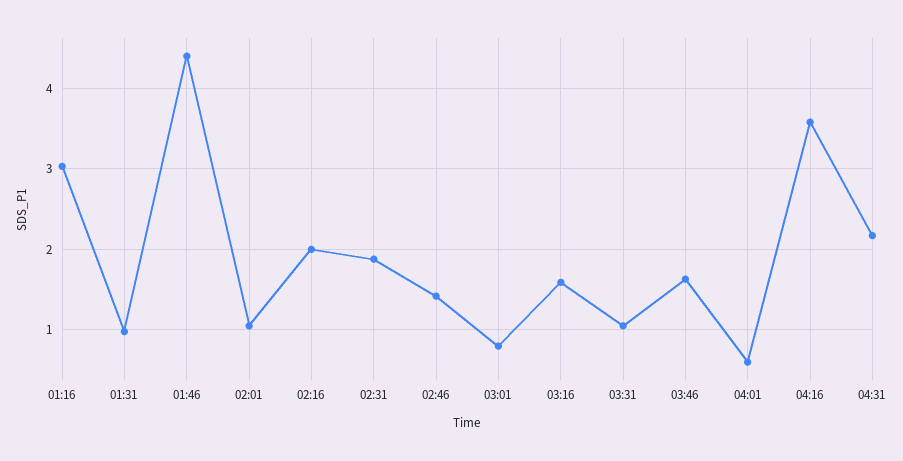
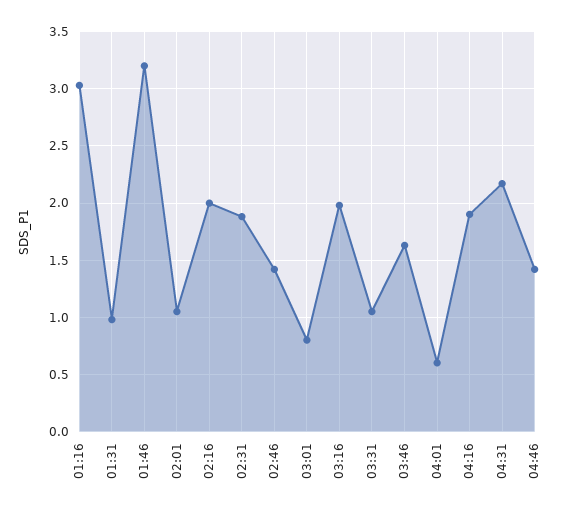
01:46: 4.4 -> 3.2
03:16: 1.6 -> 2
04:16: 3.6 -> 1.9
04:46: none -> 1.4

